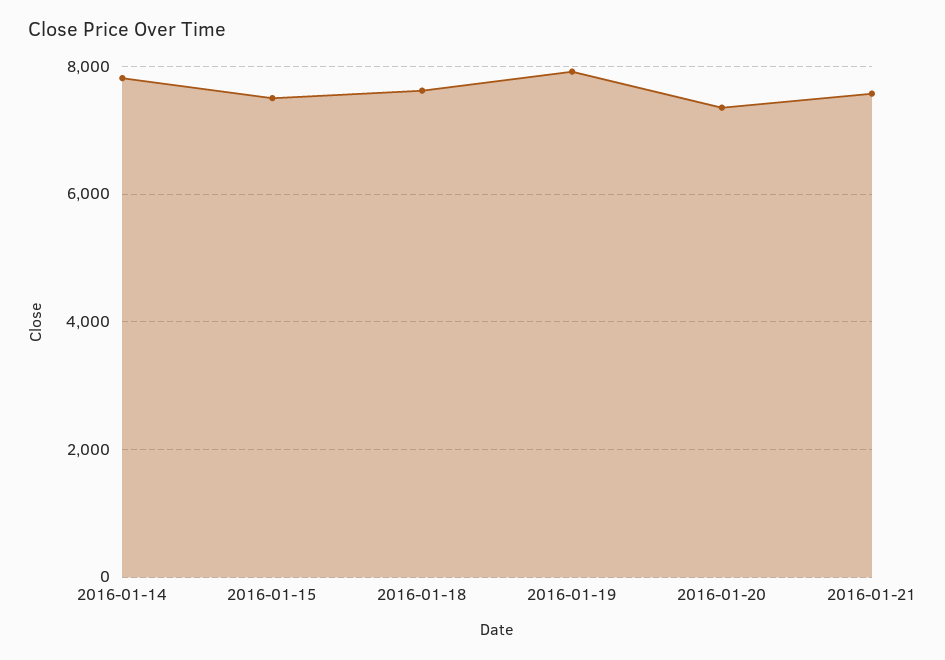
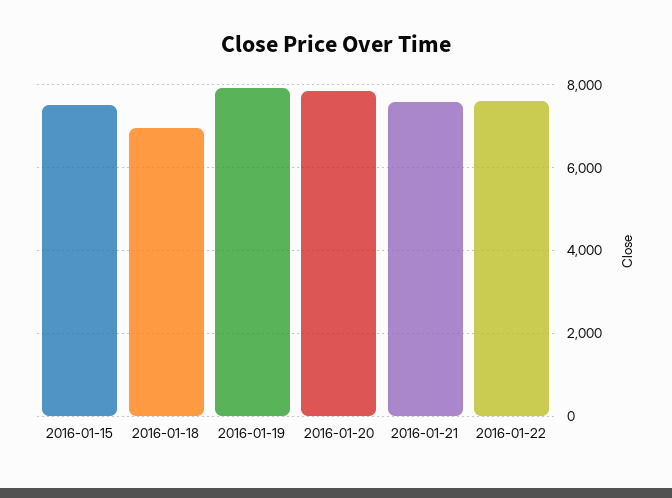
2016-01-14: 7800 -> none
2016-01-18: 7600 -> 7000
2016-01-20: 7400 -> 7800
2016-01-22: none -> 7600

